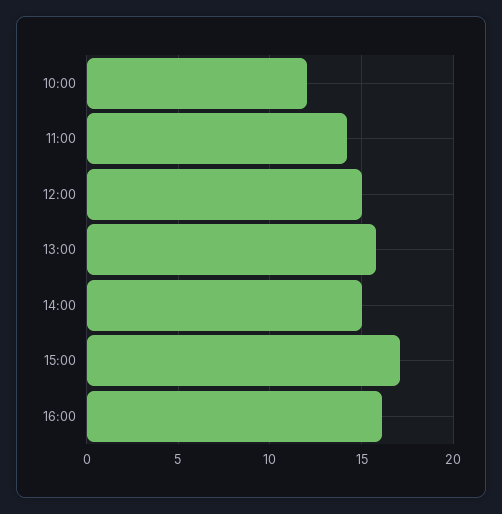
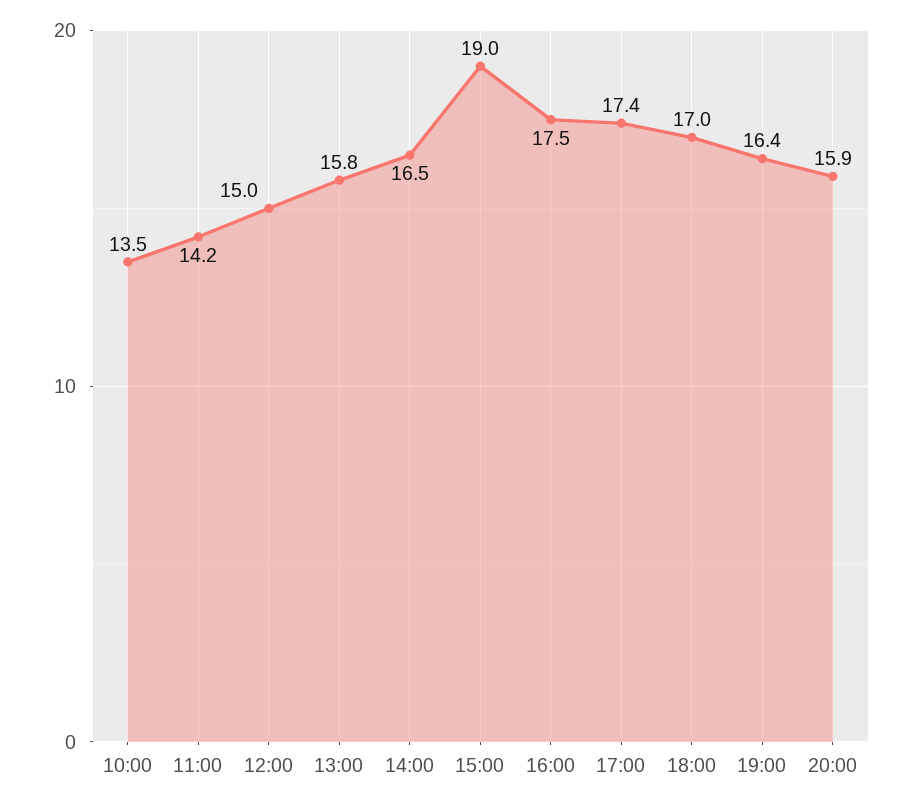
10:00: 12 -> 13.5
14:00: 15 -> 16.5
15:00: 17 -> 19
16:00: 16 -> 17.5
17:00: none -> 17.4
18:00: none -> 17
19:00: none -> 16.4
20:00: none -> 15.9

